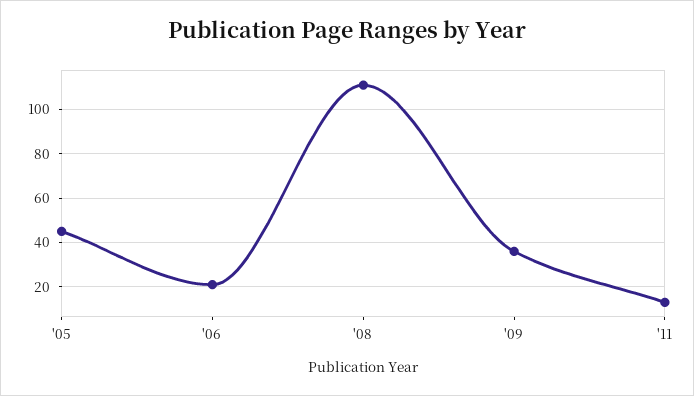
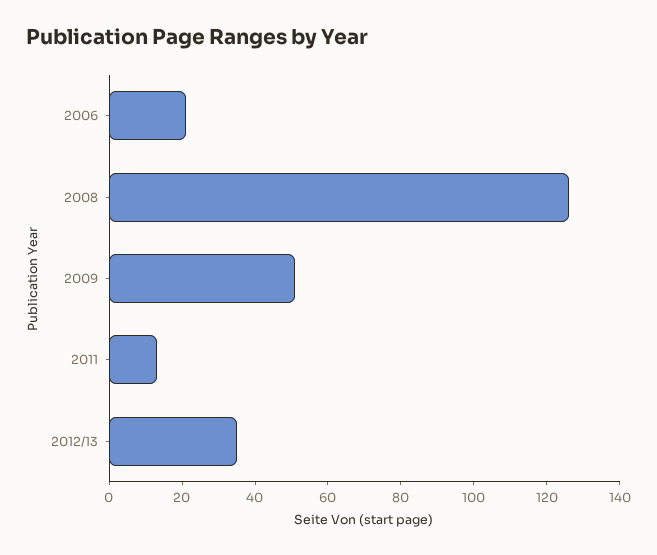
'05: 45 -> none
'08: 110 -> 125
'09: 35 -> 50
2012/13: none -> 35

